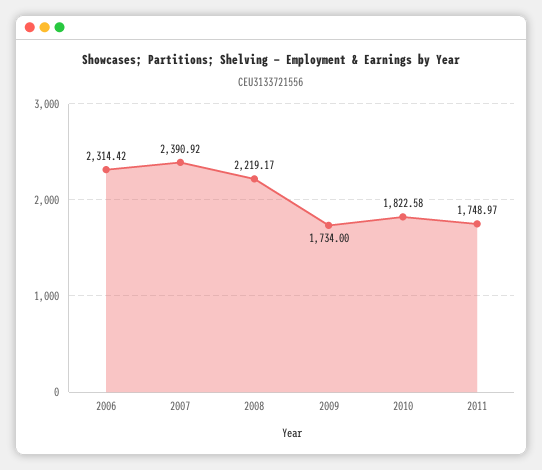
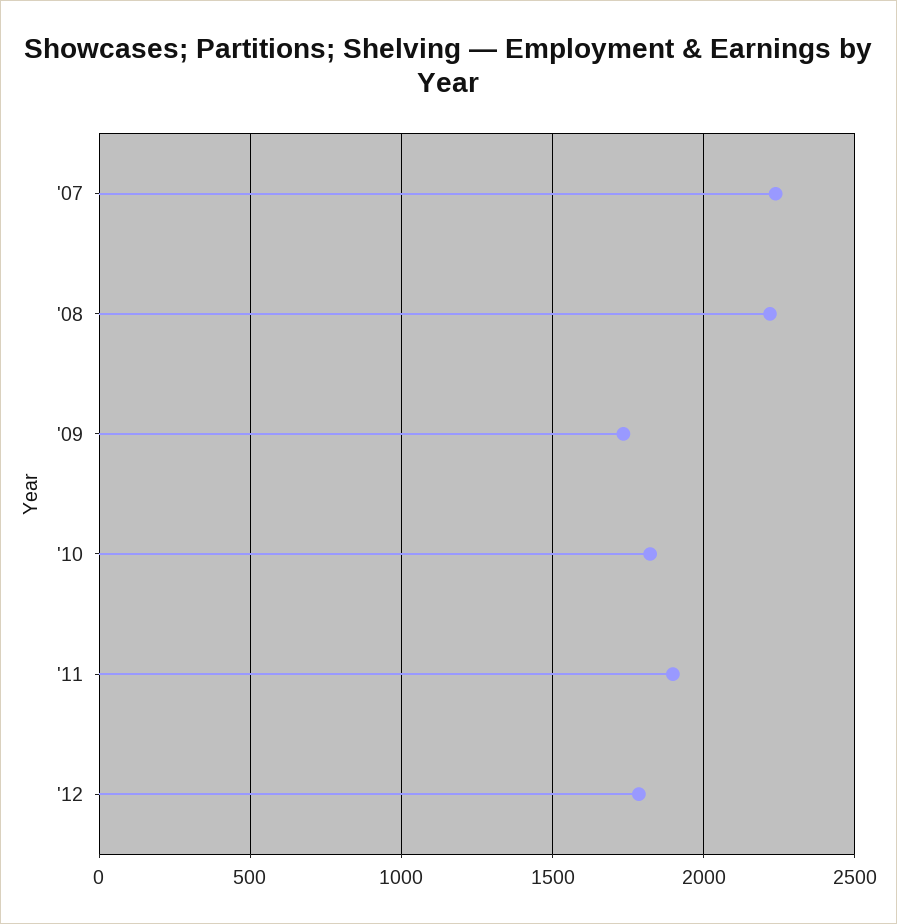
2006: 2314.42 -> none
2007: 2390.92 -> 2250
2011: 1748.97 -> 1900
'12: none -> 1800

